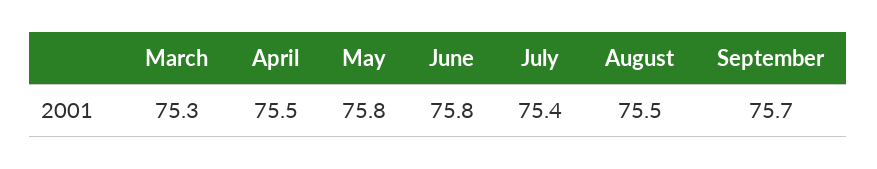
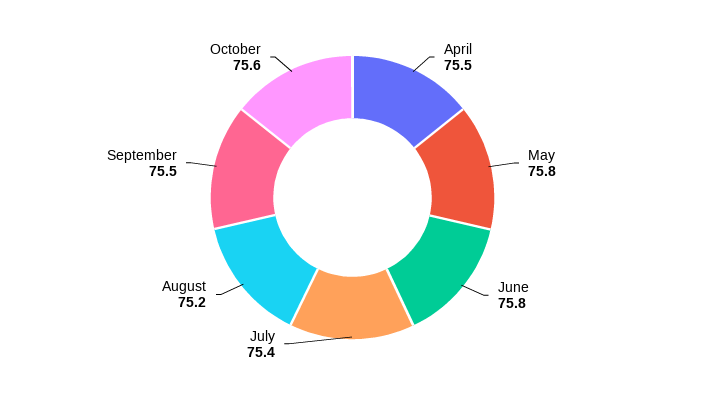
March: 75.3 -> none
August: 75.5 -> 75.2
September: 75.7 -> 75.5
October: none -> 75.6

